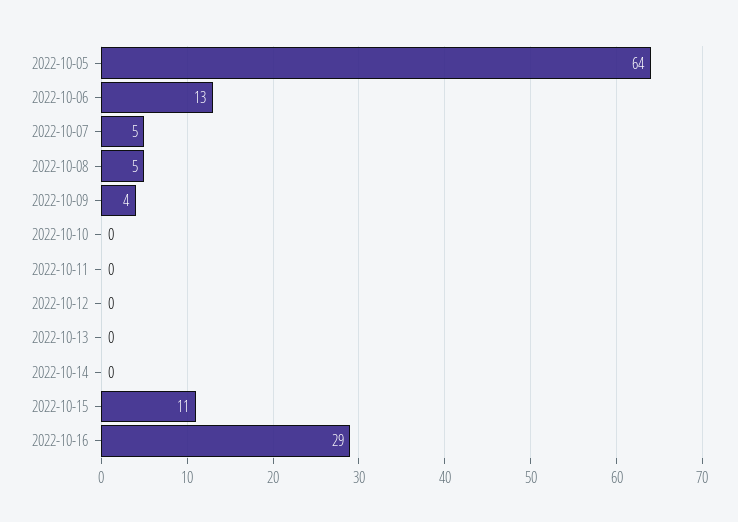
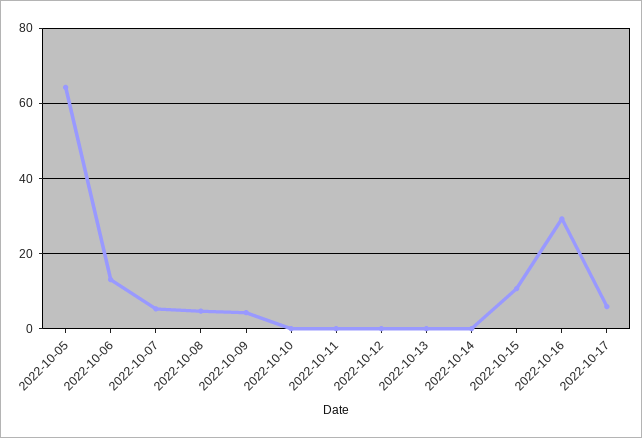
2022-10-17: none -> 6

